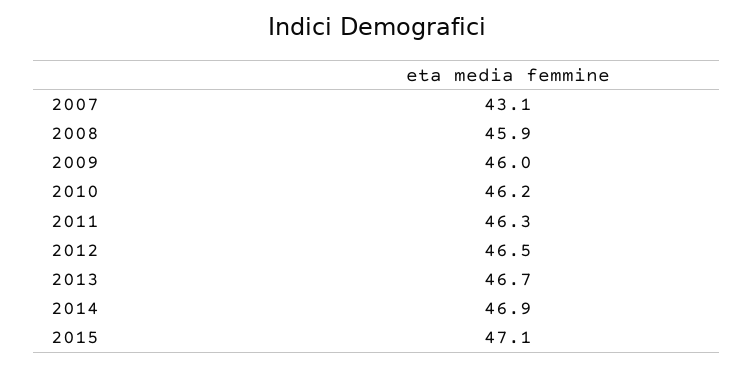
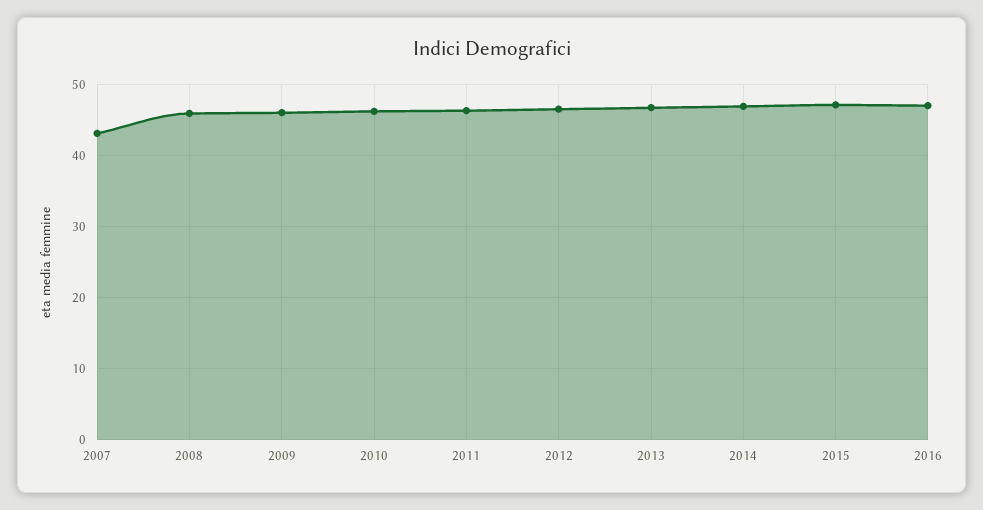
2016: none -> 47

